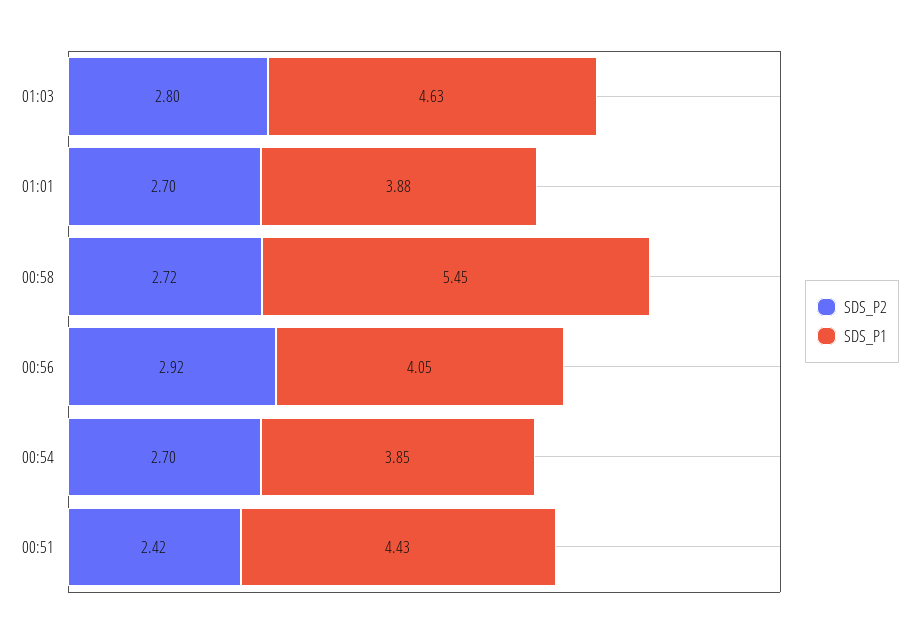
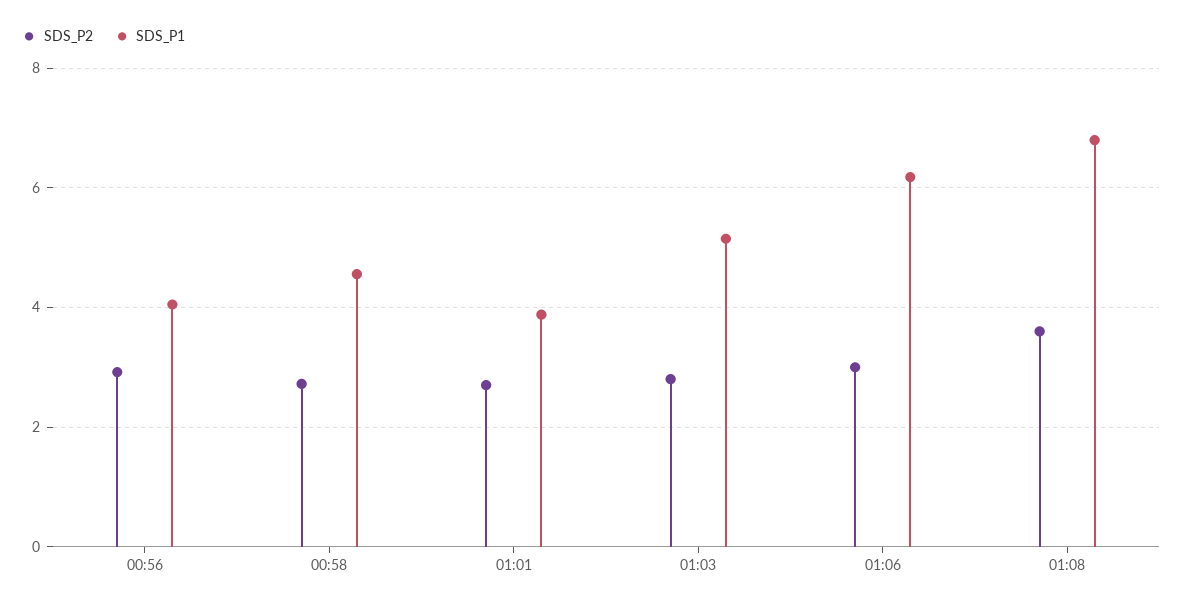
SDS_P1, 01:03: 4.63 -> 5.2
SDS_P1, 00:58: 5.45 -> 4.6
SDS_P2, 00:54: 2.7 -> none
SDS_P1, 00:54: 3.85 -> none
SDS_P2, 00:51: 2.42 -> none
SDS_P1, 00:51: 4.43 -> none
SDS_P2, 01:06: none -> 3
SDS_P1, 01:06: none -> 6.2
SDS_P2, 01:08: none -> 3.6
SDS_P1, 01:08: none -> 6.8

